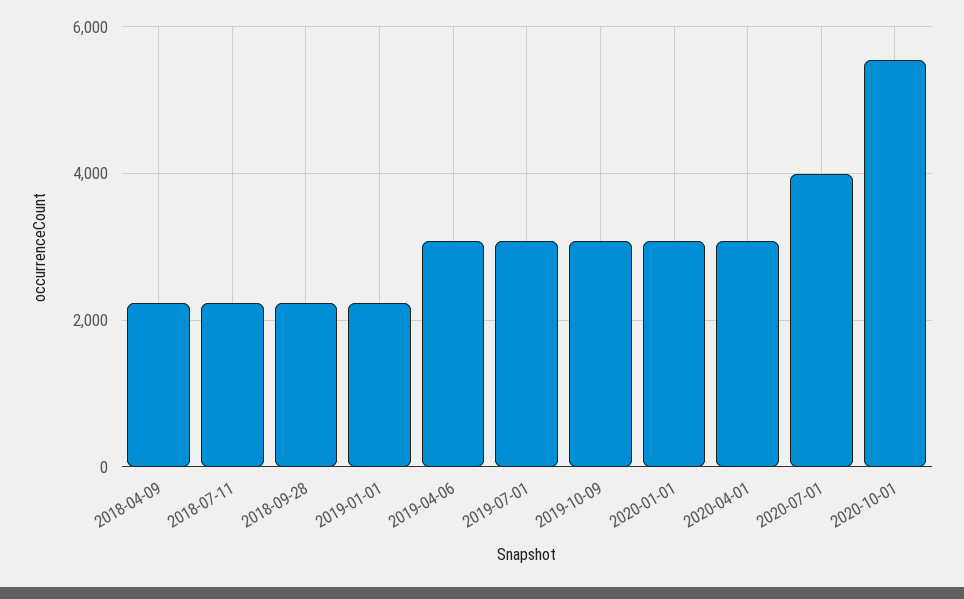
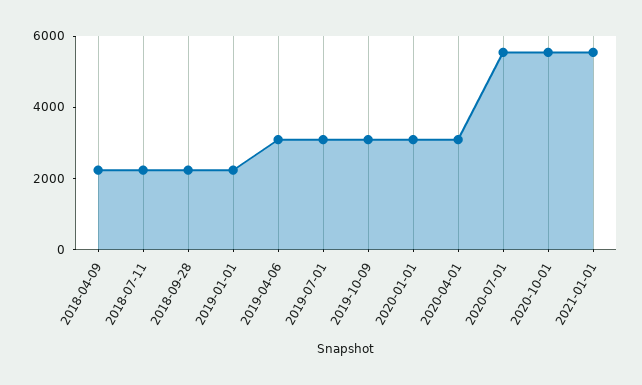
2020-07-01: 4000 -> 5500
2021-01-01: none -> 5500

